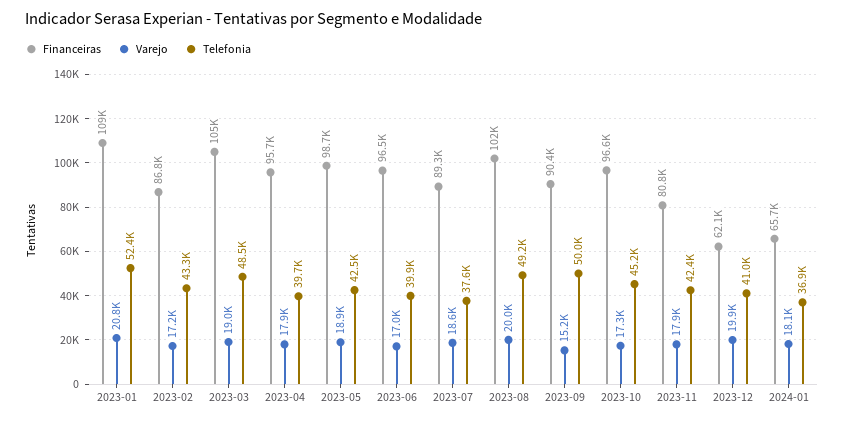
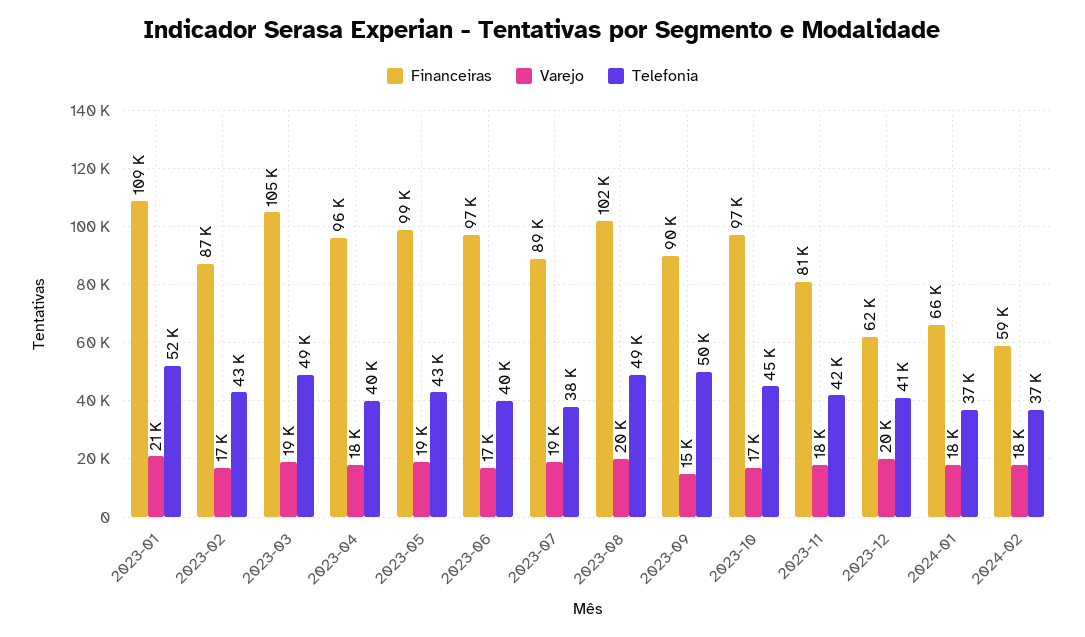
Financeiras, 2024-02: none -> 59000
Varejo, 2024-02: none -> 18000
Telefonia, 2024-02: none -> 37000

